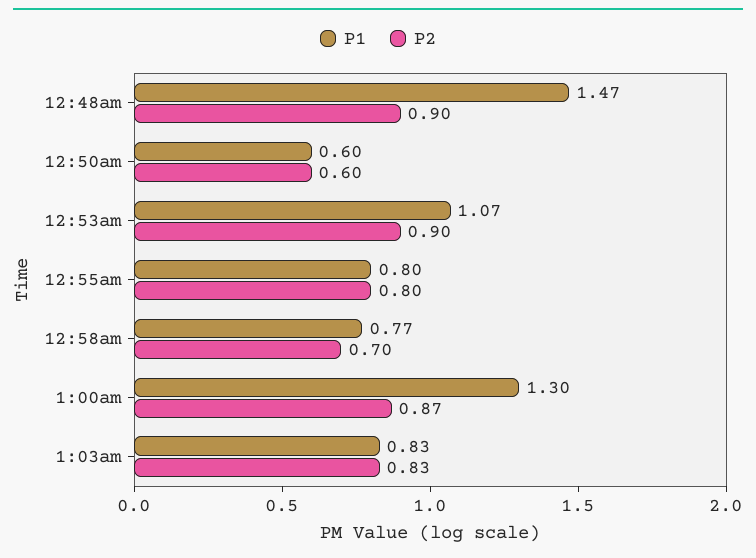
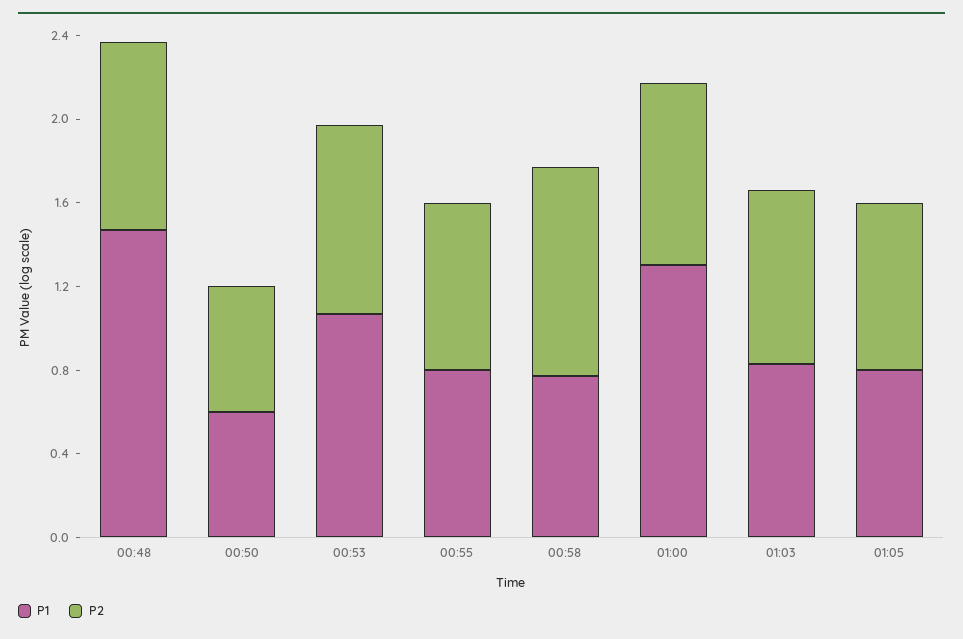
P2, 12:58am: 0.7 -> 1
P1, 01:05: none -> 0.8
P2, 01:05: none -> 0.8

